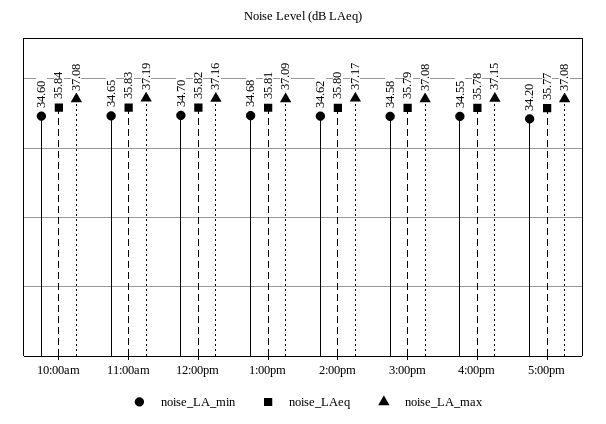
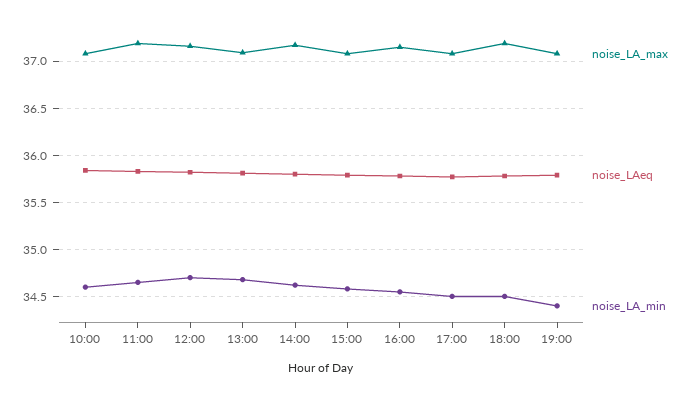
noise_LA_min, 5:00pm: 34.2 -> 34.5
noise_LA_max, 18:00: none -> 37.2
noise_LAeq, 18:00: none -> 35.8
noise_LA_min, 18:00: none -> 34.5
noise_LA_max, 19:00: none -> 37.1
noise_LAeq, 19:00: none -> 35.8
noise_LA_min, 19:00: none -> 34.4

